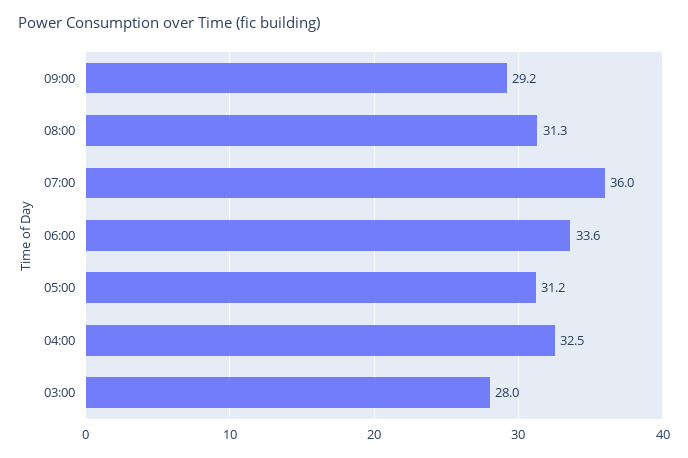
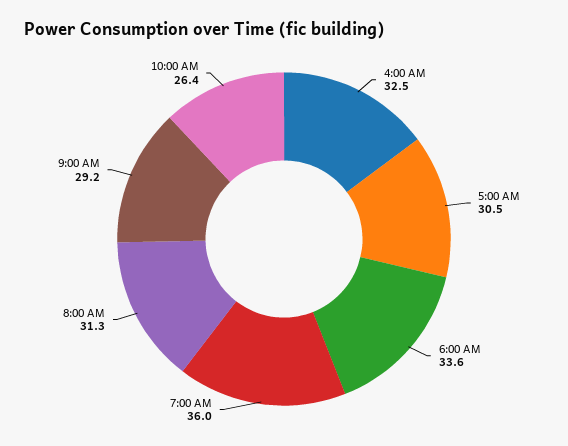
05:00: 31.2 -> 30.5
03:00: 28 -> none
10:00 AM: none -> 26.4

